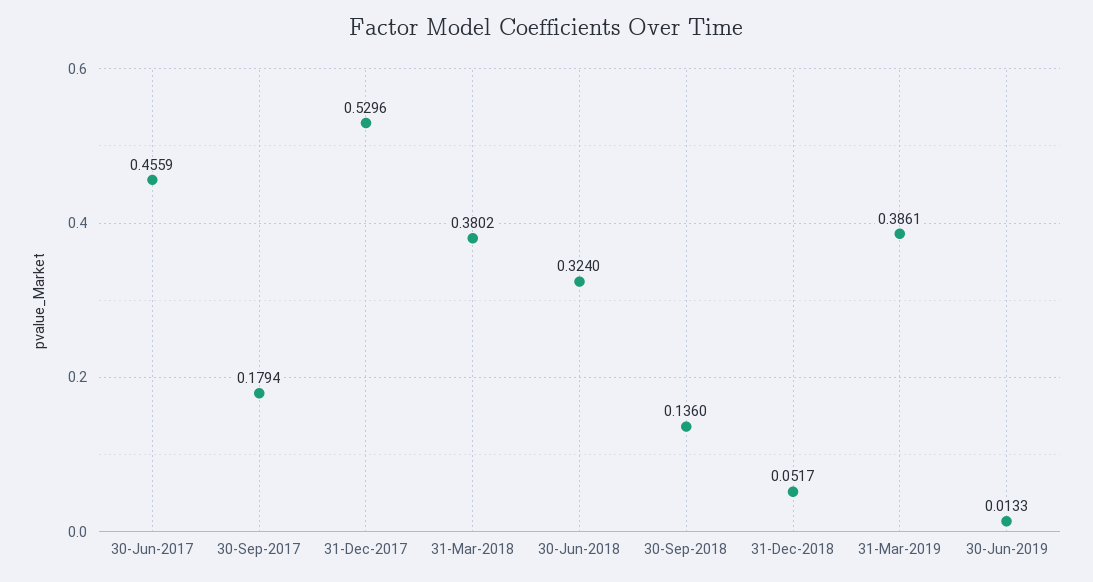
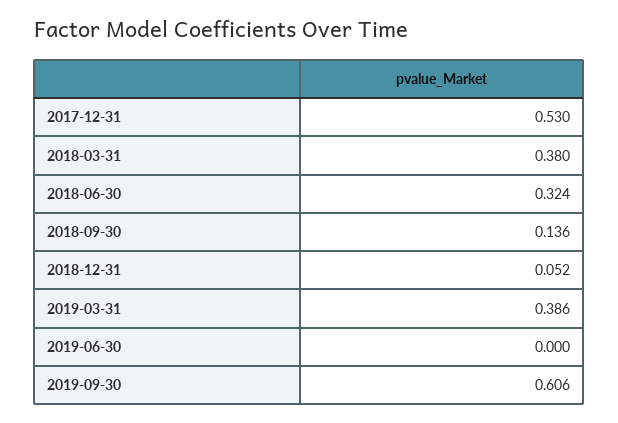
30-Jun-2017: 0.4559 -> none
30-Sep-2017: 0.1794 -> none
30-Jun-2019: 0.0133 -> 0
2019-09-30: none -> 0.606

